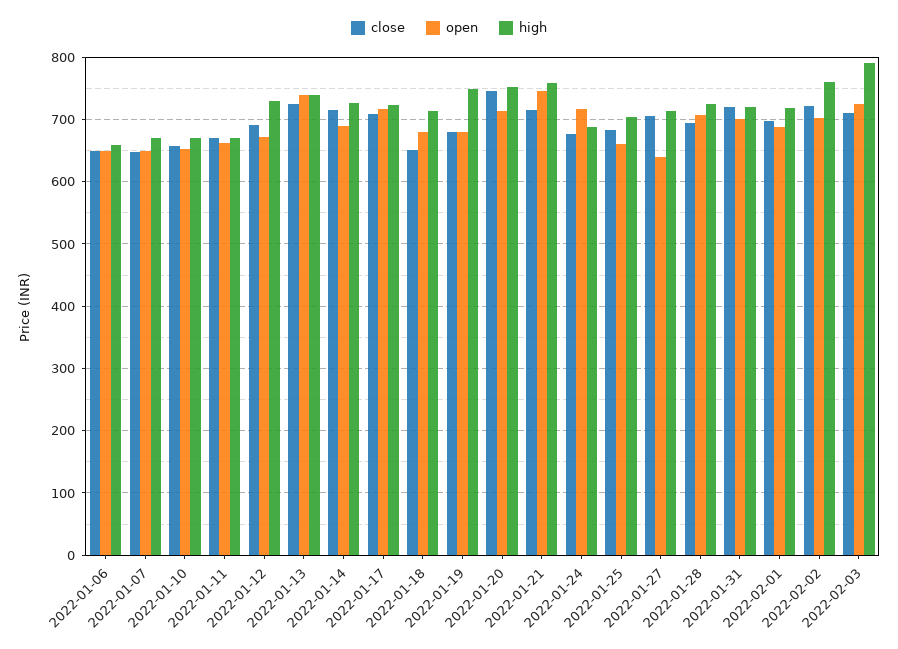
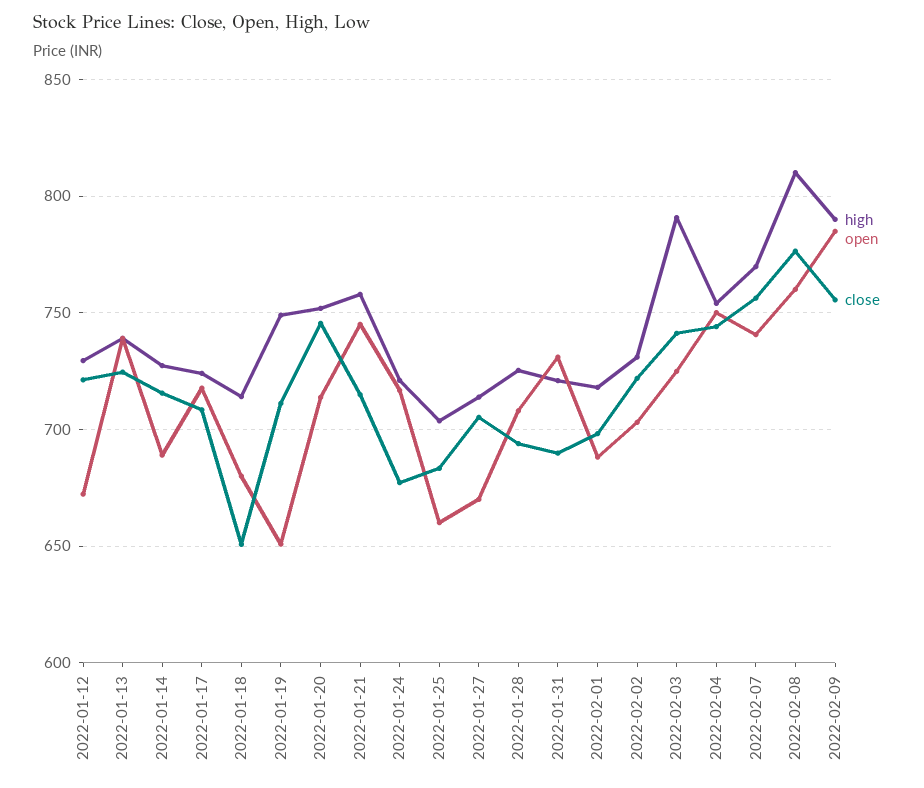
close, 2022-01-06: 650 -> none
open, 2022-01-06: 650 -> none
high, 2022-01-06: 660 -> none
close, 2022-01-07: 650 -> none
open, 2022-01-07: 650 -> none
high, 2022-01-07: 670 -> none
close, 2022-01-10: 660 -> none
open, 2022-01-10: 650 -> none
high, 2022-01-10: 670 -> none
close, 2022-01-11: 670 -> none
open, 2022-01-11: 660 -> none
high, 2022-01-11: 670 -> none
close, 2022-01-12: 690 -> 720
close, 2022-01-19: 680 -> 710
open, 2022-01-19: 680 -> 650
high, 2022-01-24: 690 -> 720
open, 2022-01-27: 640 -> 670
close, 2022-01-31: 720 -> 690
open, 2022-01-31: 700 -> 730
high, 2022-02-02: 760 -> 730
close, 2022-02-03: 710 -> 740
high, 2022-02-04: none -> 755
open, 2022-02-04: none -> 750
close, 2022-02-04: none -> 745
high, 2022-02-07: none -> 770
open, 2022-02-07: none -> 740
close, 2022-02-07: none -> 755
high, 2022-02-08: none -> 810
open, 2022-02-08: none -> 760
close, 2022-02-08: none -> 775
high, 2022-02-09: none -> 790
open, 2022-02-09: none -> 785
close, 2022-02-09: none -> 755

